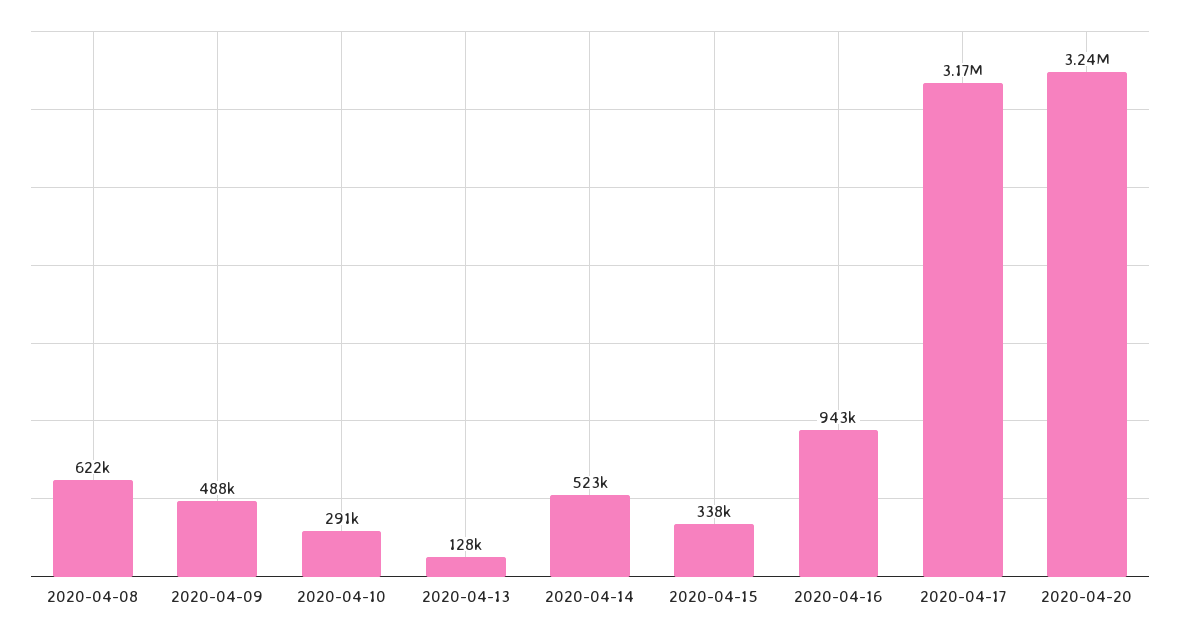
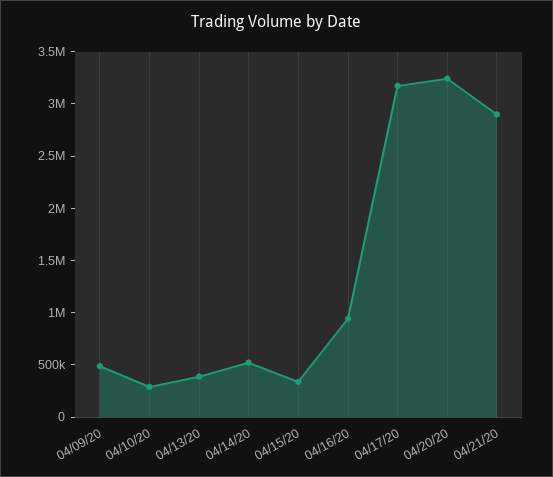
2020-04-08: 622000 -> none
2020-04-13: 128000 -> 400000
04/21/20: none -> 2900000

